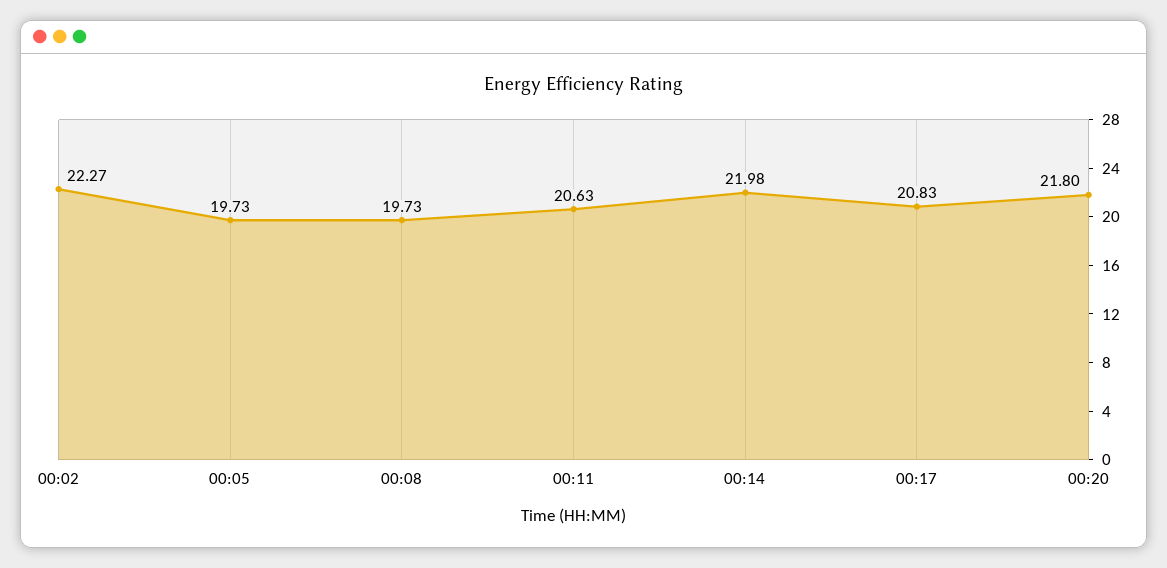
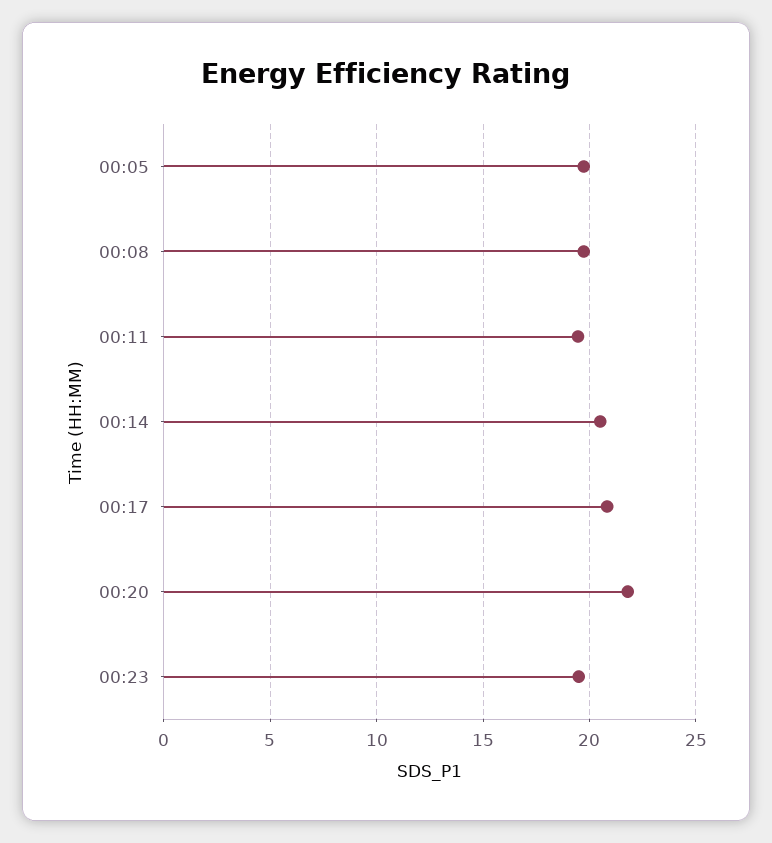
00:02: 22.27 -> none
00:11: 20.63 -> 19.5
00:14: 21.98 -> 20.5
00:23: none -> 19.5

